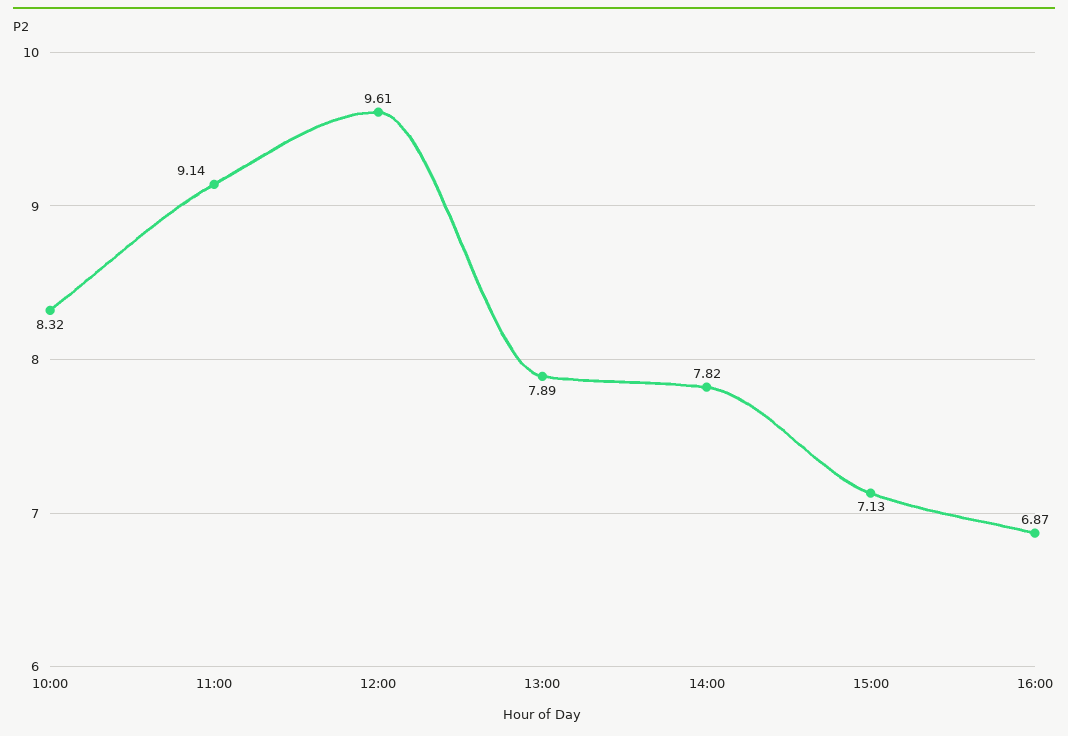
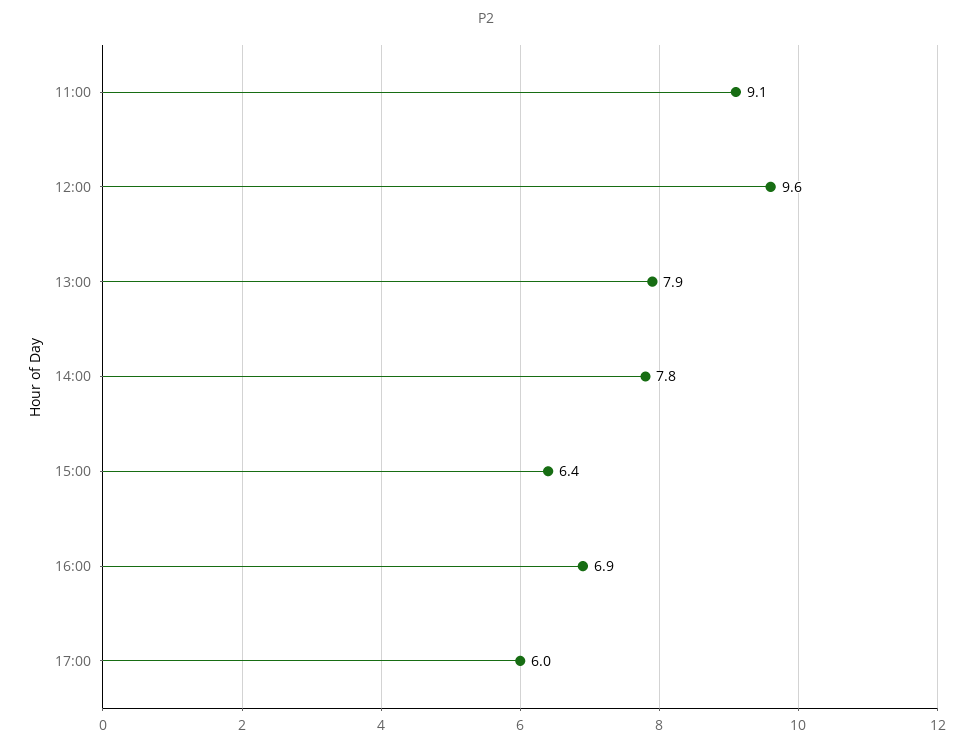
10:00: 8.32 -> none
15:00: 7.13 -> 6.4
17:00: none -> 6

